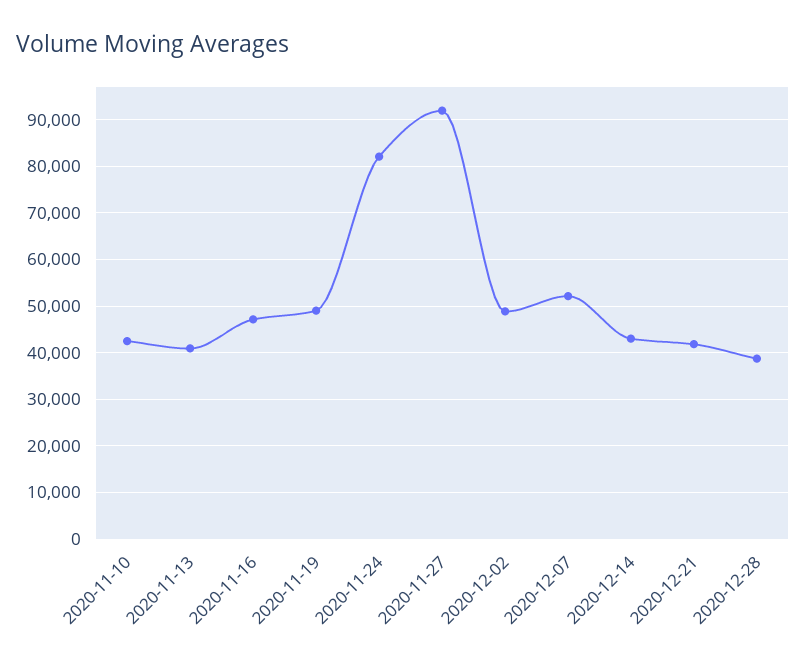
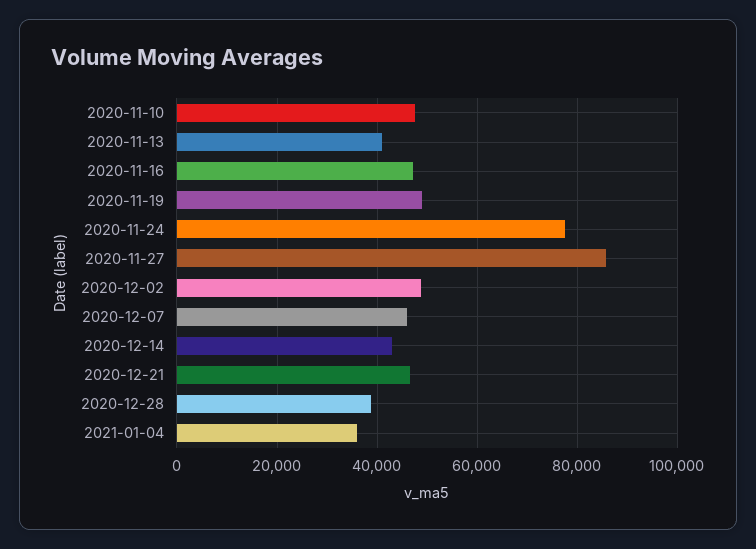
2020-11-10: 42000 -> 48000
2020-11-24: 82000 -> 78000
2020-11-27: 92000 -> 86000
2020-12-07: 52000 -> 46000
2020-12-21: 42000 -> 46000
2021-01-04: none -> 36000

